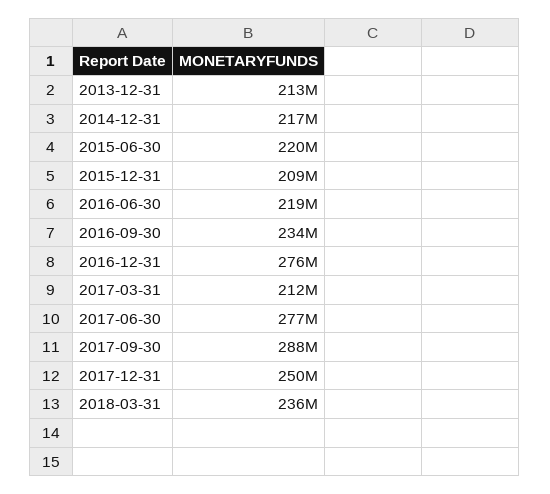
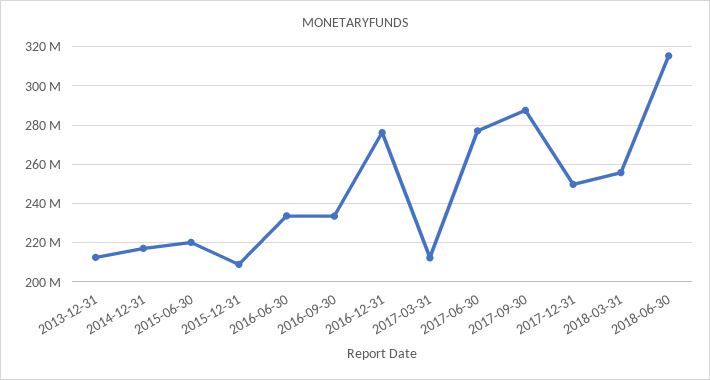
2016-06-30: 219000000 -> 235000000
2018-03-31: 236000000 -> 255000000
2018-06-30: none -> 315000000

